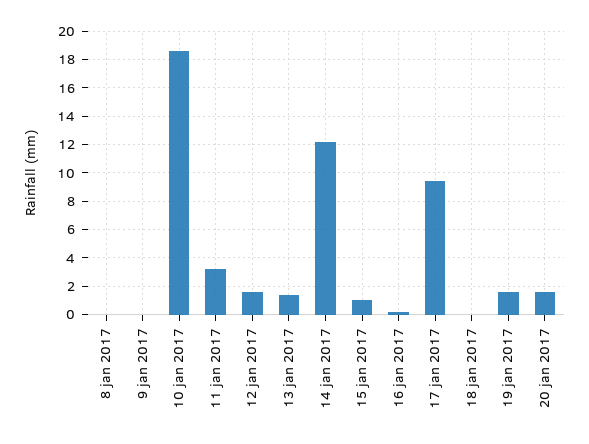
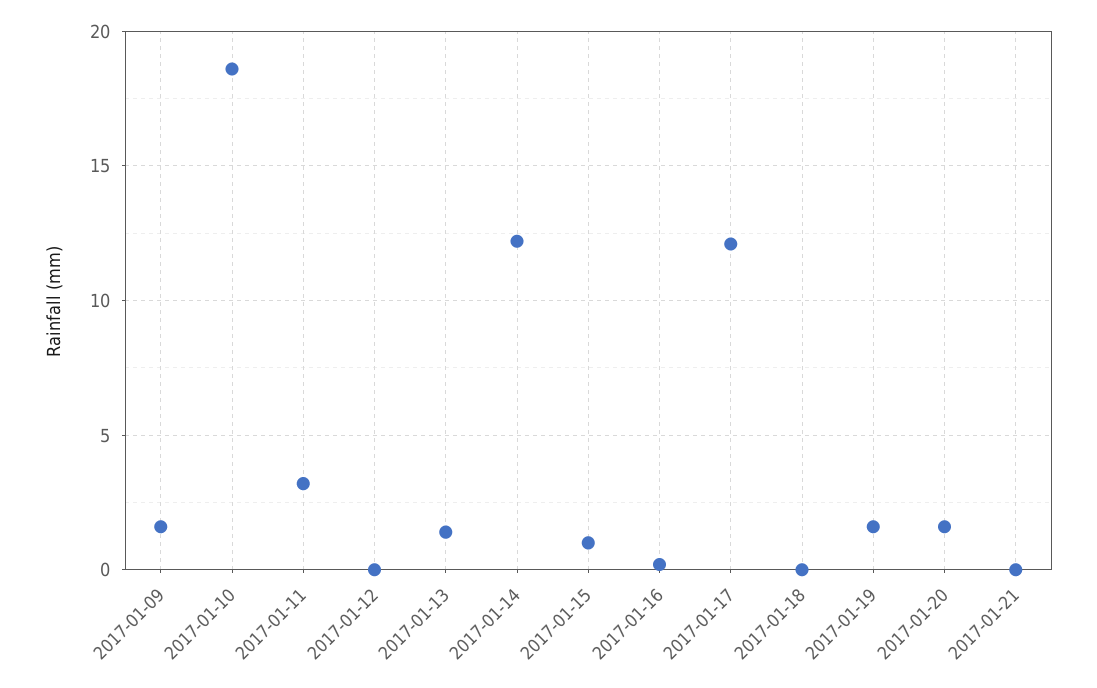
8 jan 2017: 0 -> none
9 jan 2017: 0 -> 1.5
12 jan 2017: 1.5 -> 0
17 jan 2017: 9.5 -> 12
2017-01-21: none -> 0

